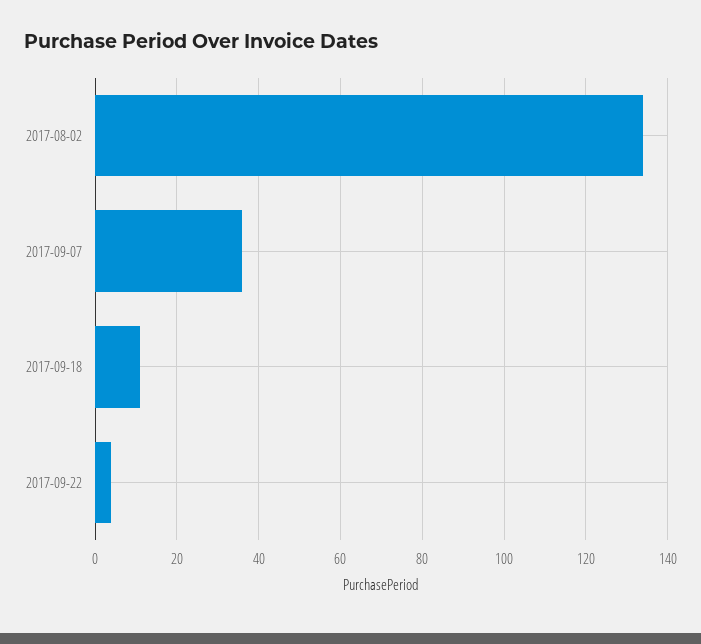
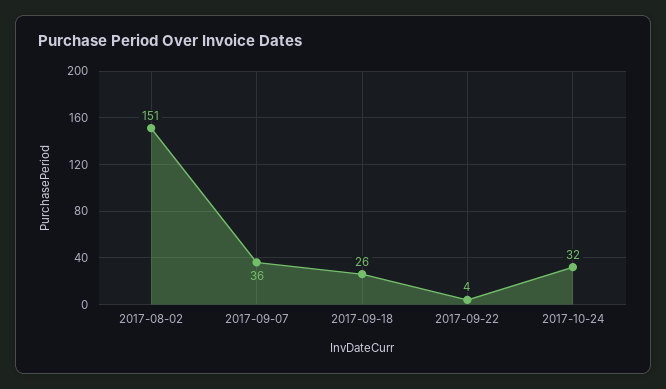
2017-08-02: 135 -> 151
2017-09-18: 10 -> 26
2017-10-24: none -> 32

